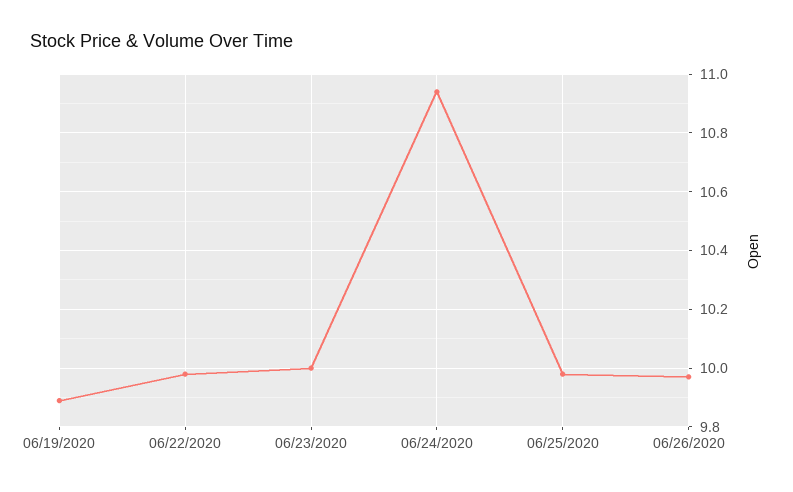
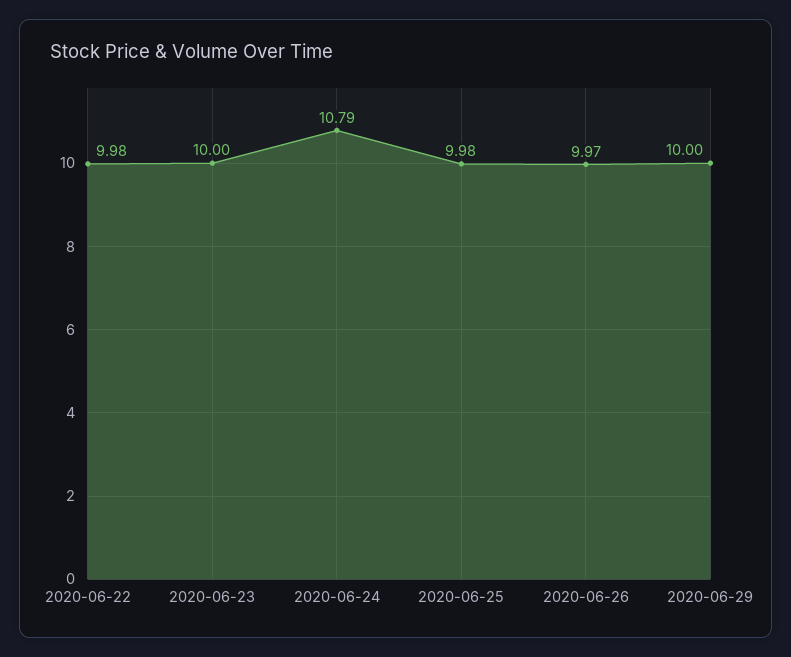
06/19/2020: 9.9 -> none
06/24/2020: 10.95 -> 10.79
2020-06-29: none -> 10

